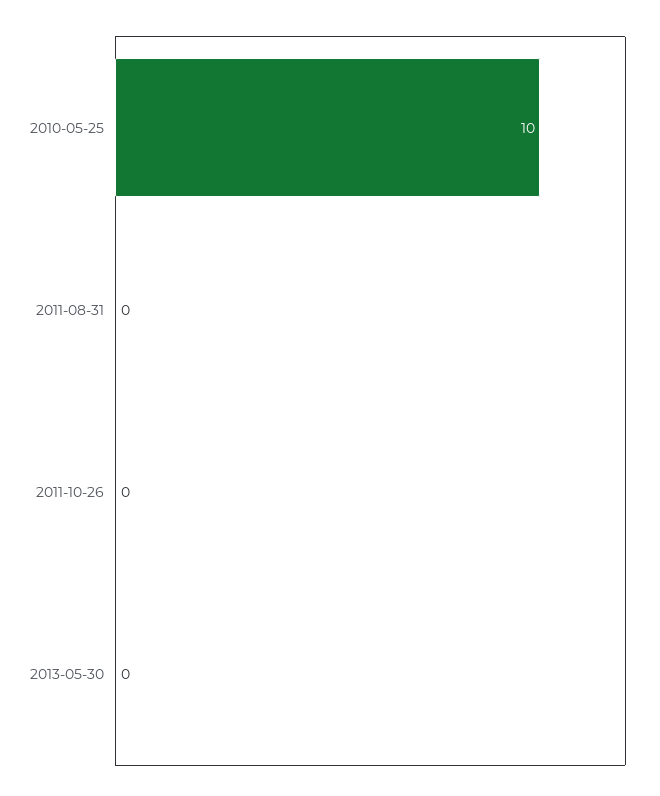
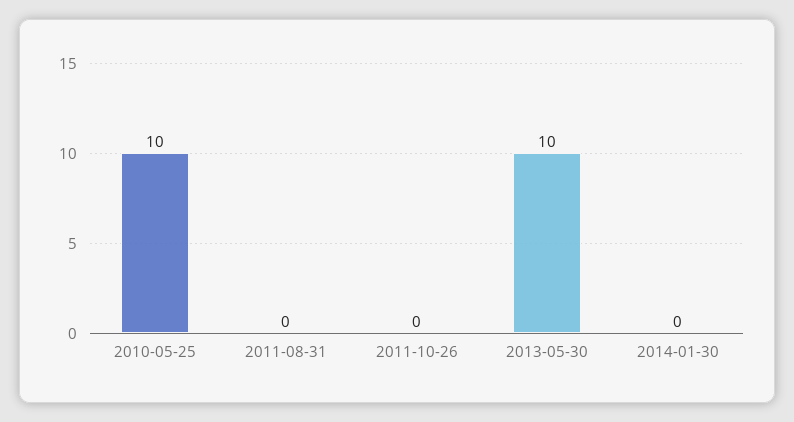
2013-05-30: 0 -> 10
2014-01-30: none -> 0

